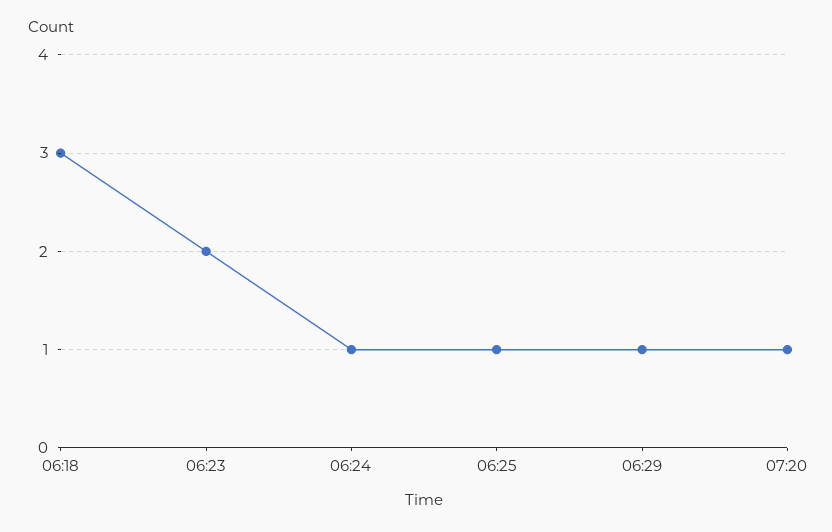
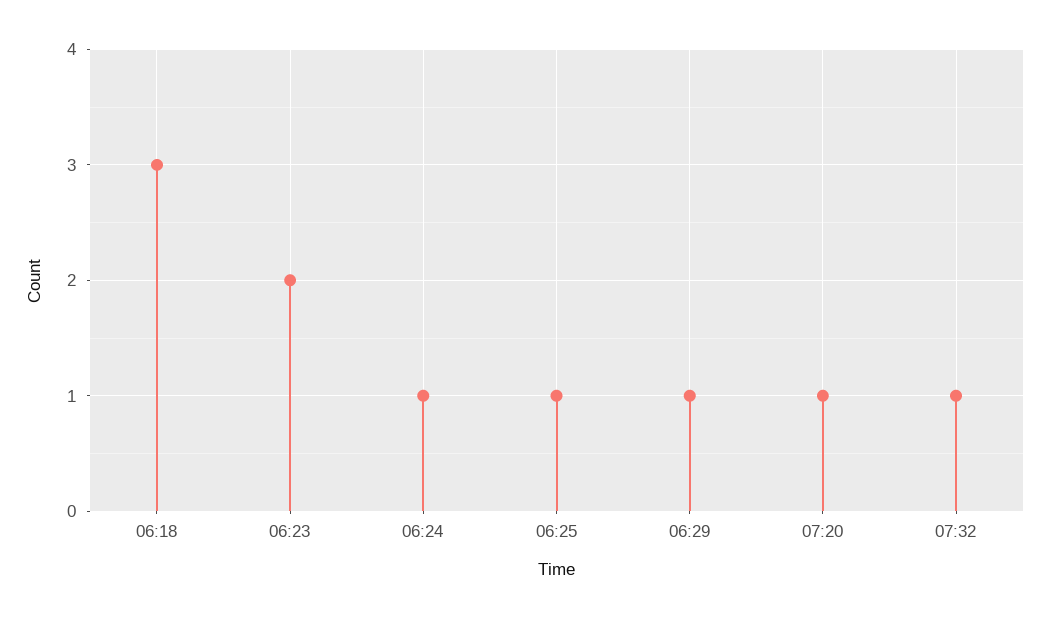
07:32: none -> 1

